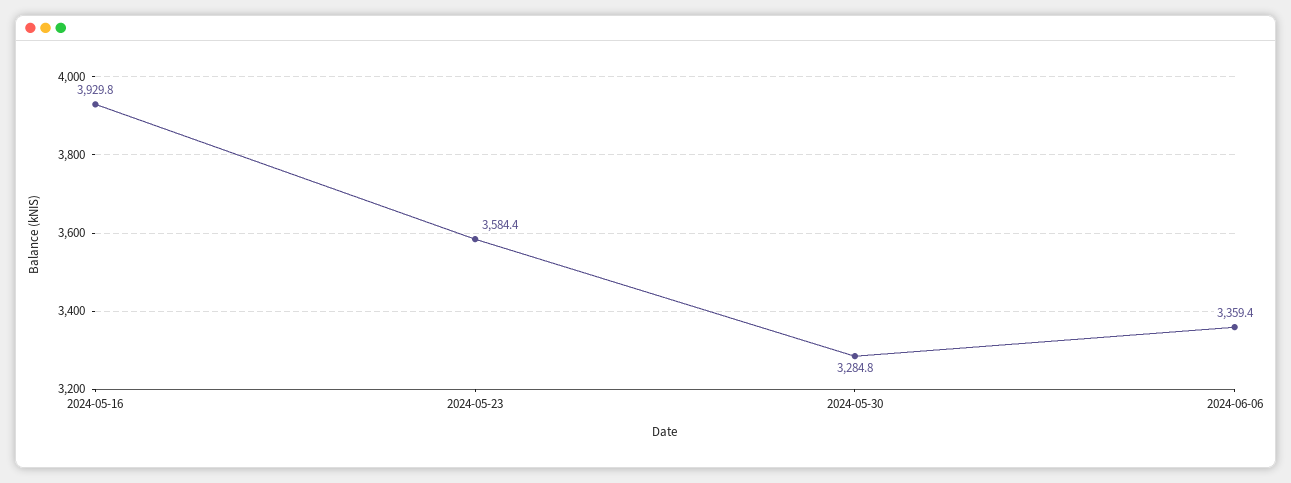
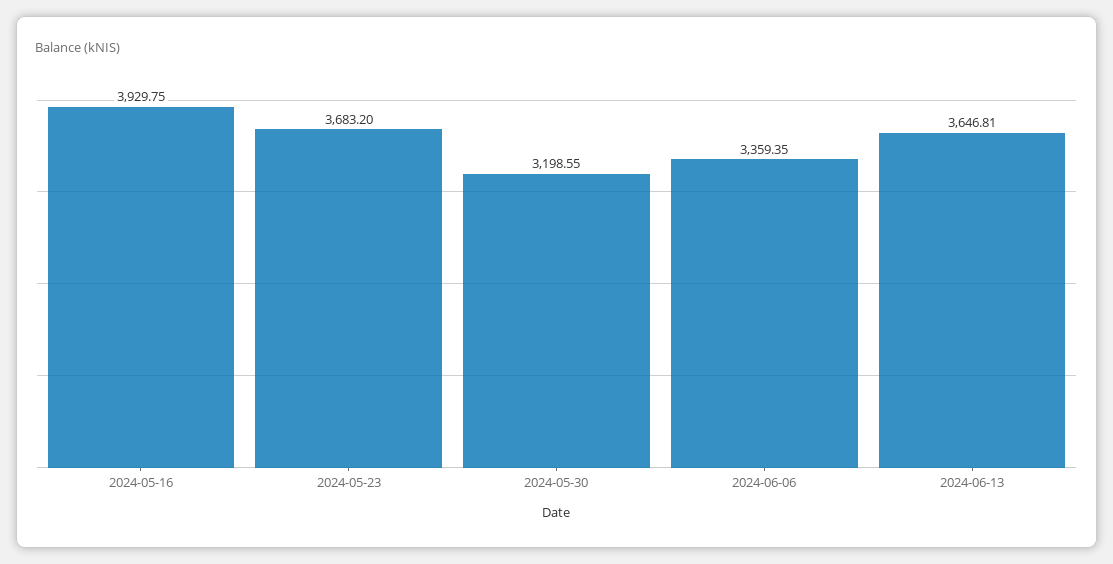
2024-05-23: 3584.4 -> 3683.2
2024-05-30: 3284.8 -> 3198.55
2024-06-13: none -> 3646.81

